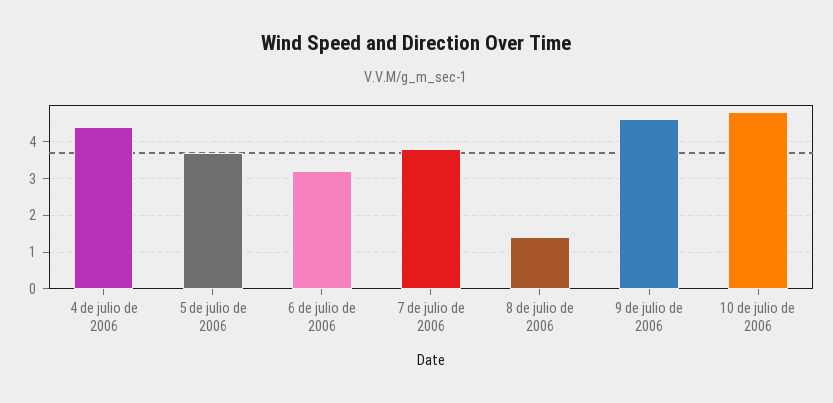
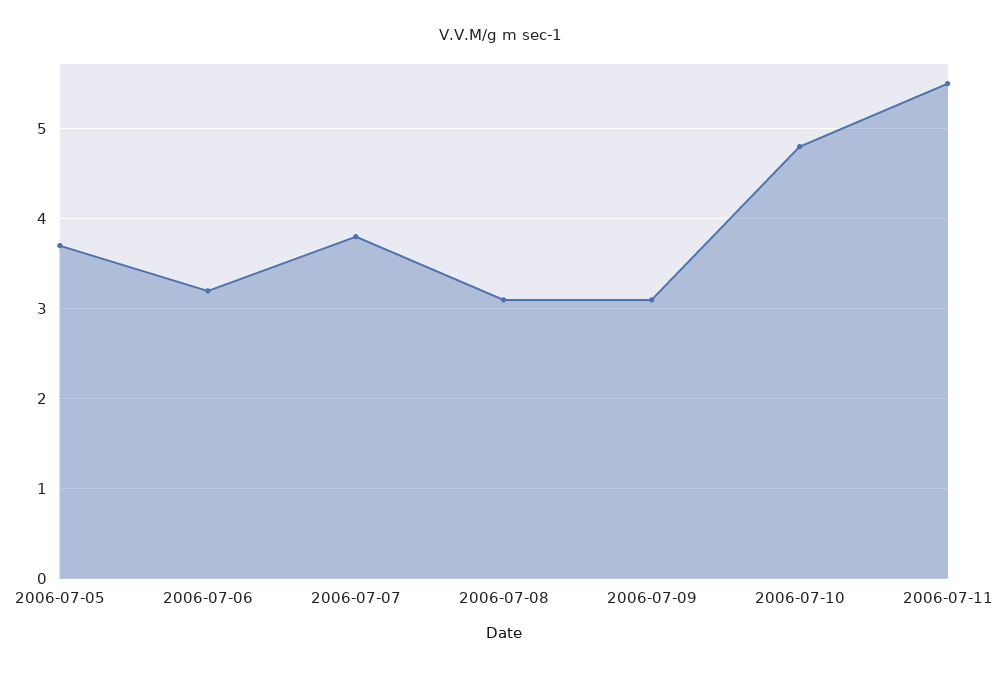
4 de julio de 2006: 4.5 -> none
8 de julio de 2006: 1.5 -> 3.1
9 de julio de 2006: 4.5 -> 3.1
2006-07-11: none -> 5.5

